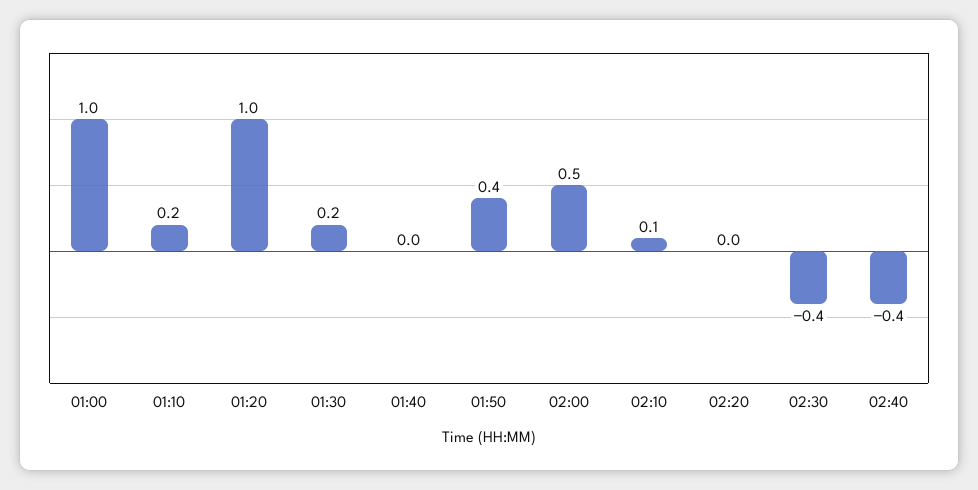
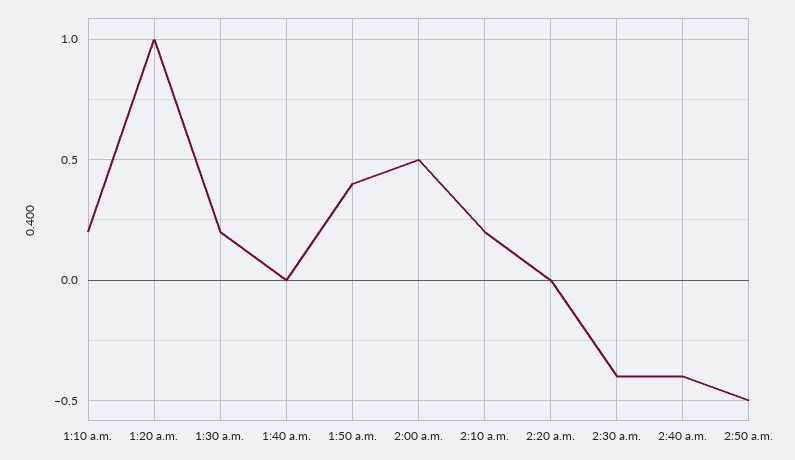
01:00: 1 -> none
02:10: 0.1 -> 0.2
2:50 a.m.: none -> -0.5

